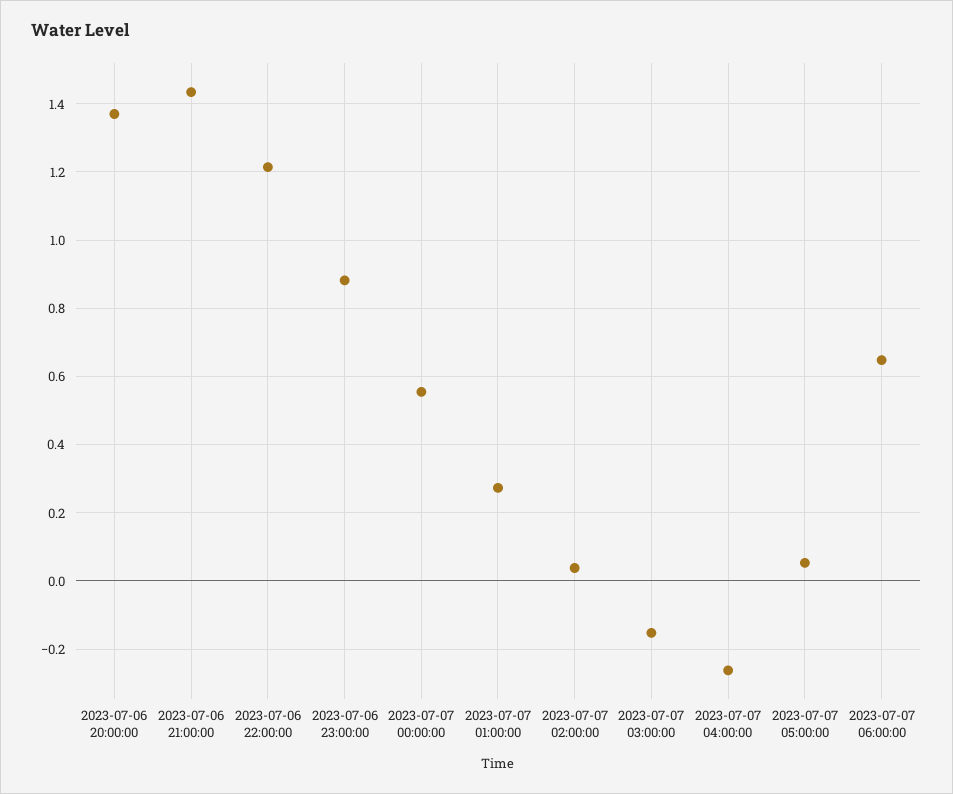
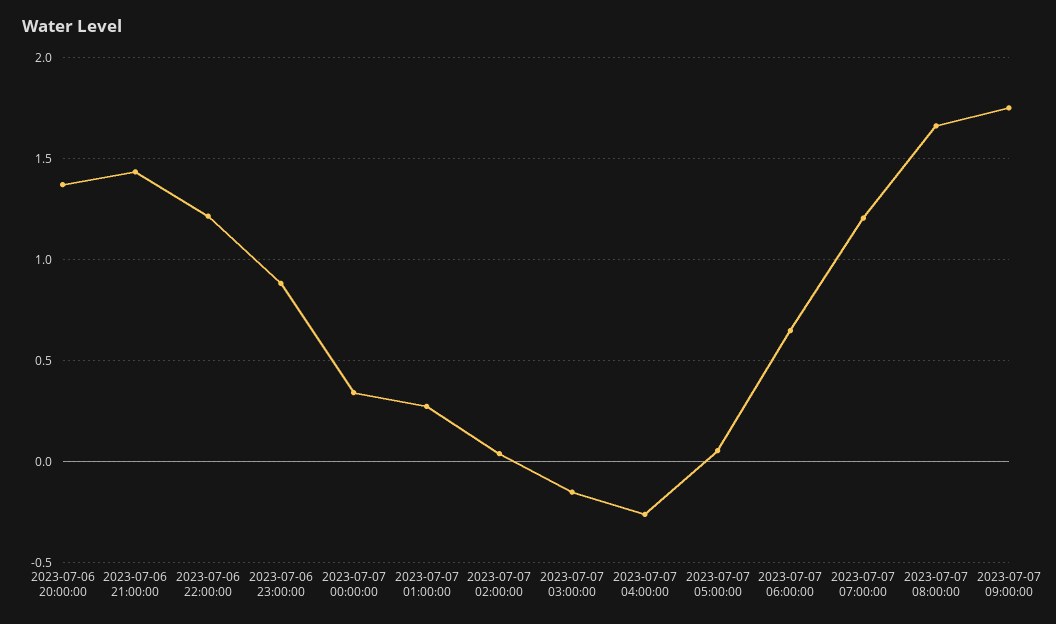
2023-07-07 00:00:00: 0.56 -> 0.35
2023-07-07 07:00:00: none -> 1.2
2023-07-07 08:00:00: none -> 1.65
2023-07-07 09:00:00: none -> 1.75

